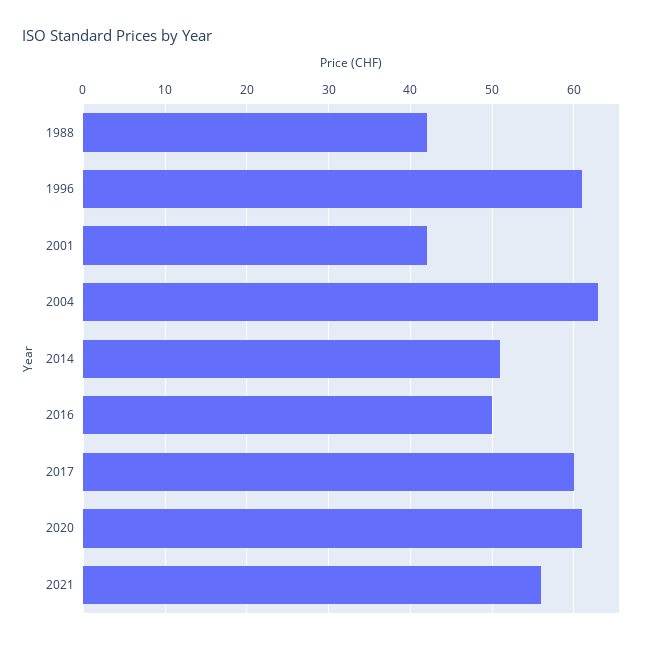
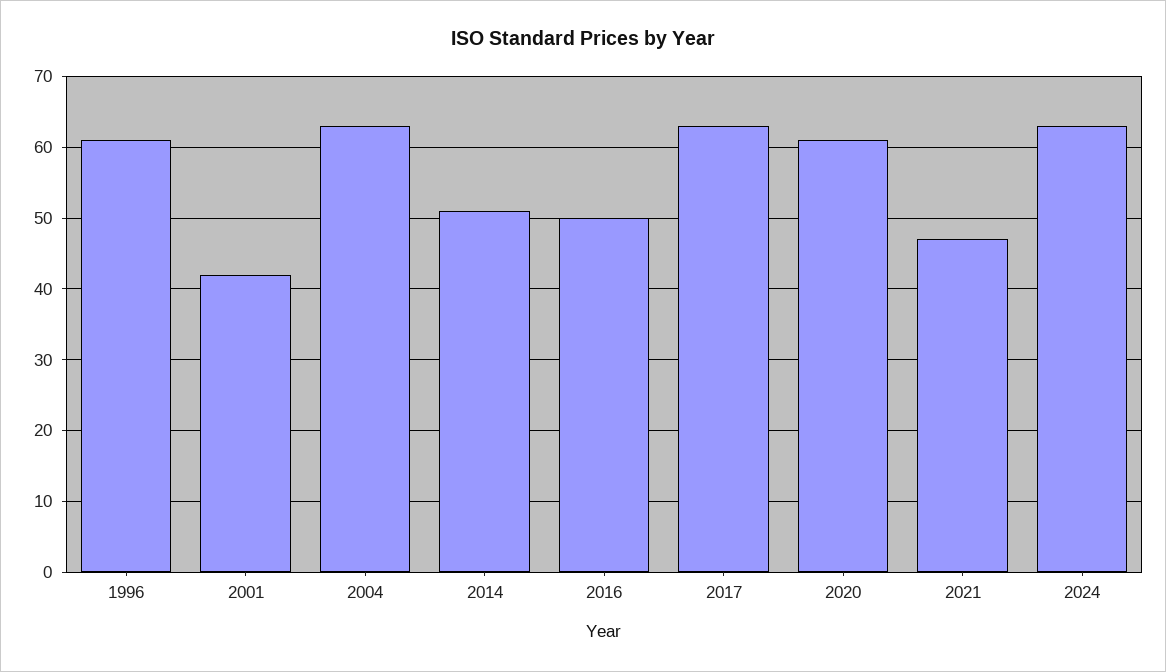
1988: 42 -> none
2017: 60 -> 63
2021: 56 -> 47
2024: none -> 63

